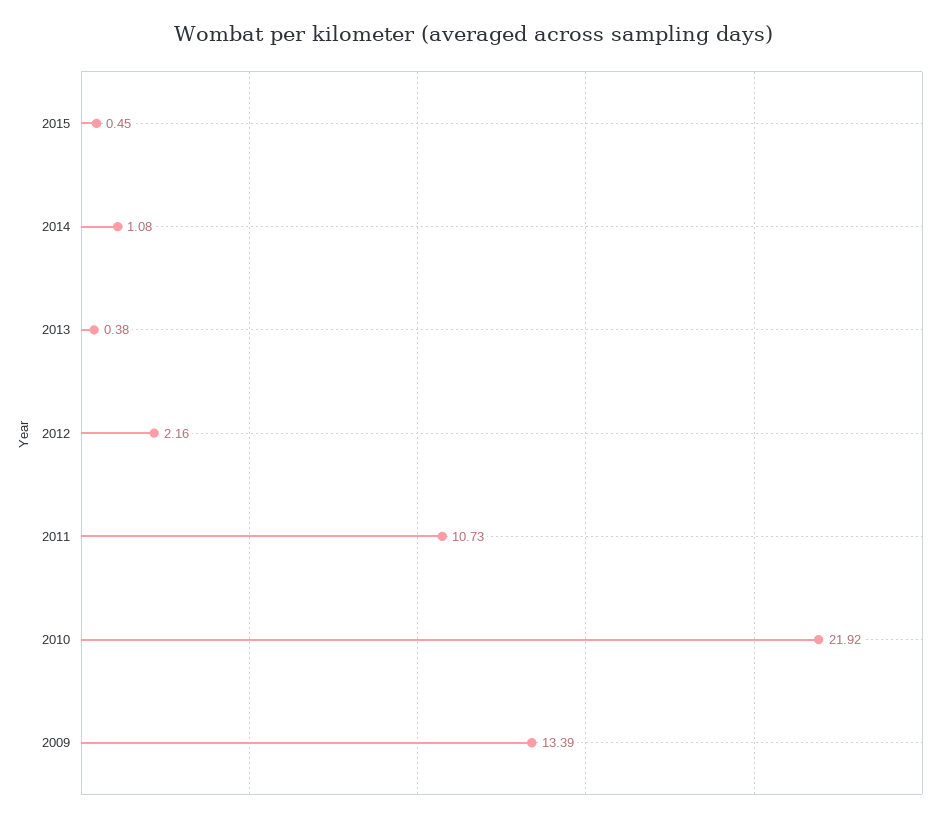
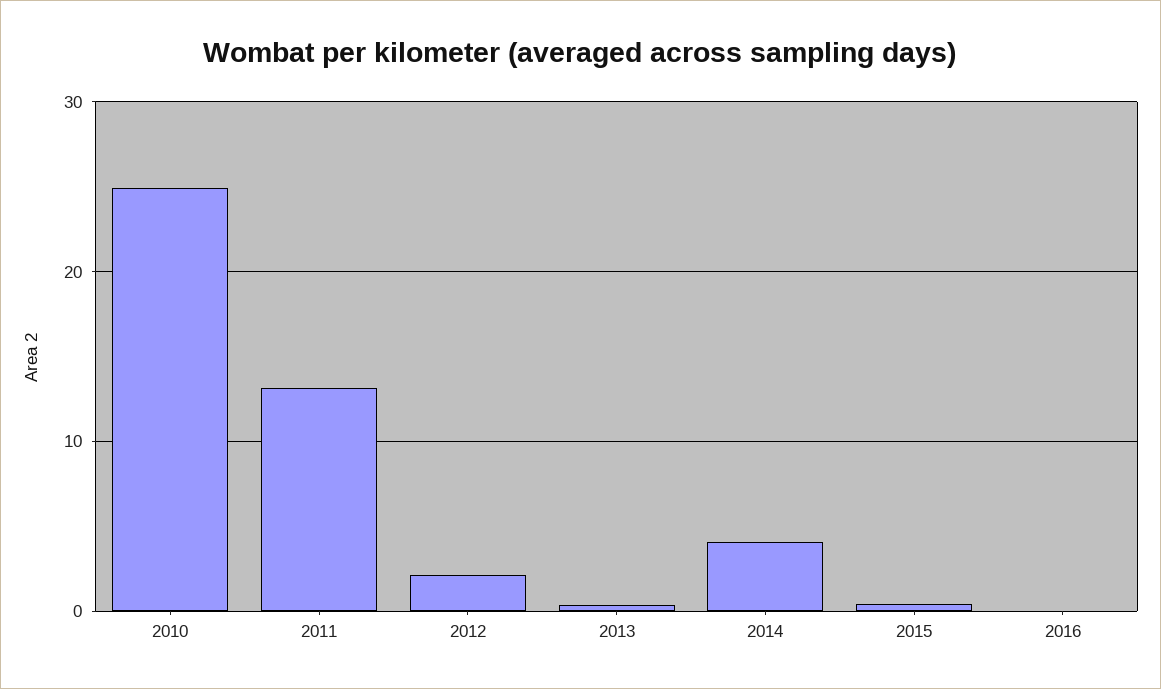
2014: 1.08 -> 4
2011: 10.73 -> 13
2010: 21.92 -> 25
2009: 13.39 -> none
2016: none -> 0

